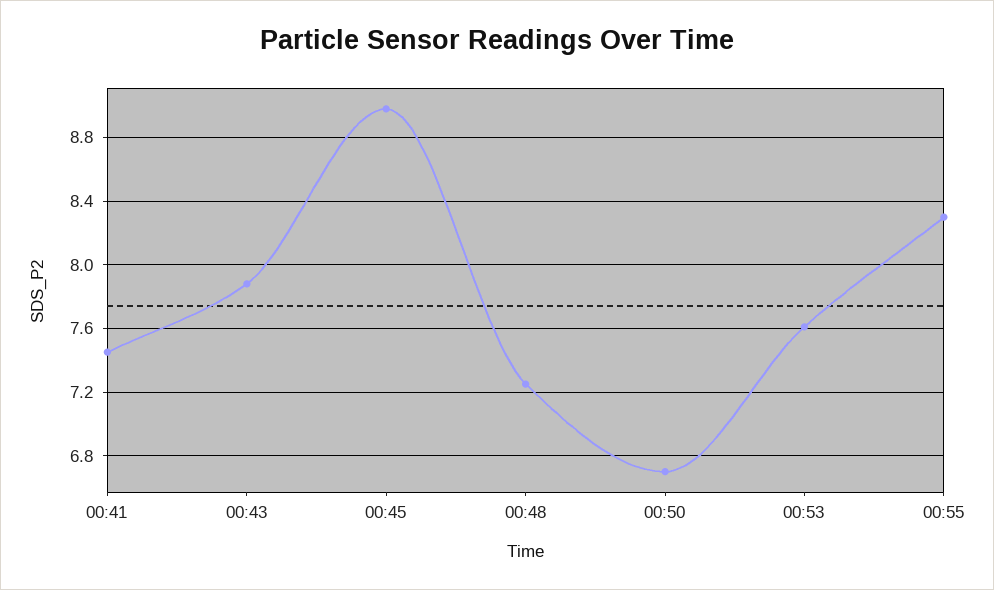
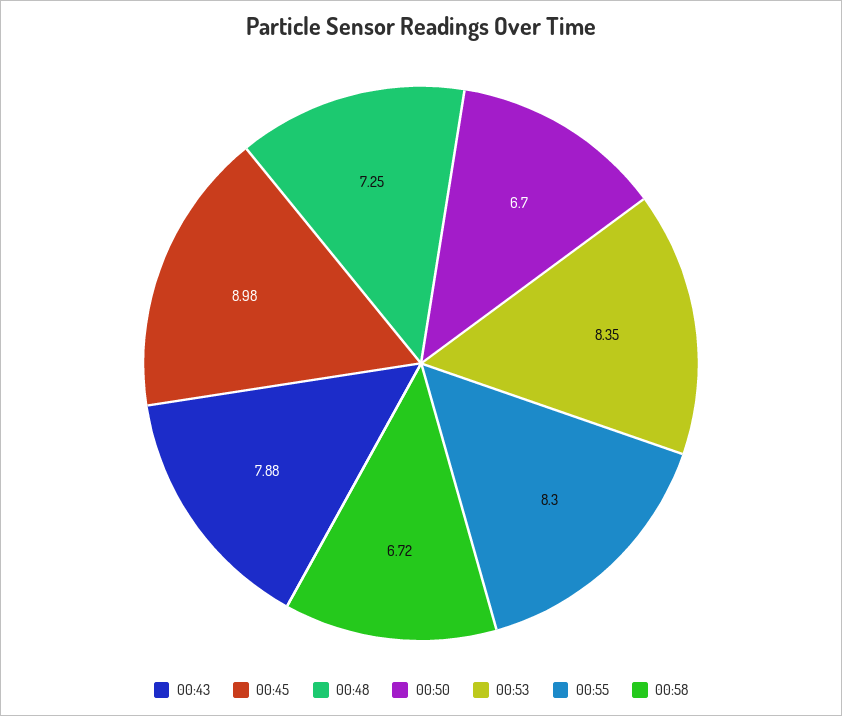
00:41: 7.45 -> none
00:53: 7.6 -> 8.35
00:58: none -> 6.72

